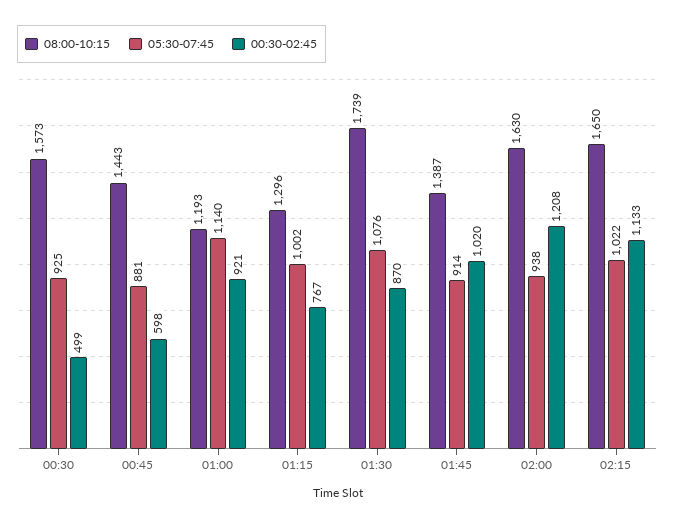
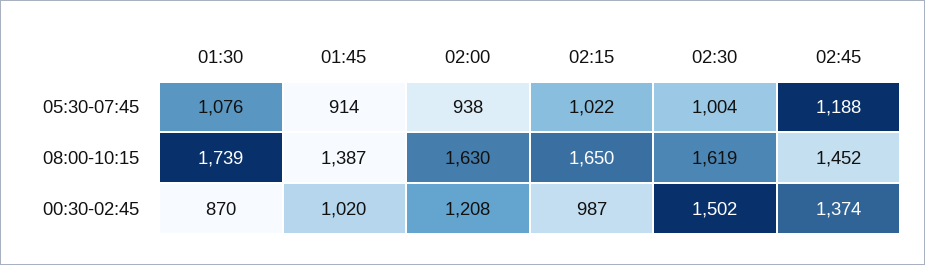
08:00-10:15, 00:30: 1573 -> none
05:30-07:45, 00:30: 925 -> none
00:30-02:45, 00:30: 499 -> none
08:00-10:15, 00:45: 1443 -> none
05:30-07:45, 00:45: 881 -> none
00:30-02:45, 00:45: 598 -> none
08:00-10:15, 01:00: 1193 -> none
05:30-07:45, 01:00: 1140 -> none
00:30-02:45, 01:00: 921 -> none
08:00-10:15, 01:15: 1296 -> none
05:30-07:45, 01:15: 1002 -> none
00:30-02:45, 01:15: 767 -> none
00:30-02:45, 02:15: 1133 -> 987
05:30-07:45, 02:30: none -> 1004
05:30-07:45, 02:45: none -> 1188
08:00-10:15, 02:30: none -> 1619
08:00-10:15, 02:45: none -> 1452
00:30-02:45, 02:30: none -> 1502
00:30-02:45, 02:45: none -> 1374

